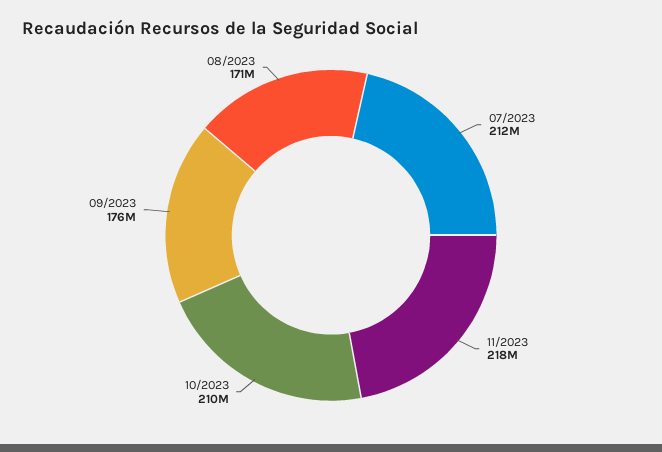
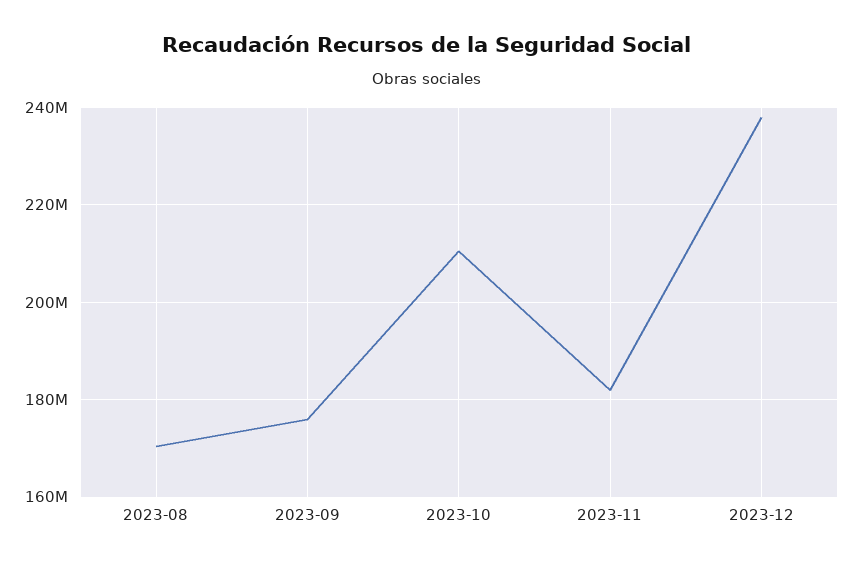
07/2023: 212000000 -> none
11/2023: 218000000 -> 182000000
2023-12: none -> 238000000

